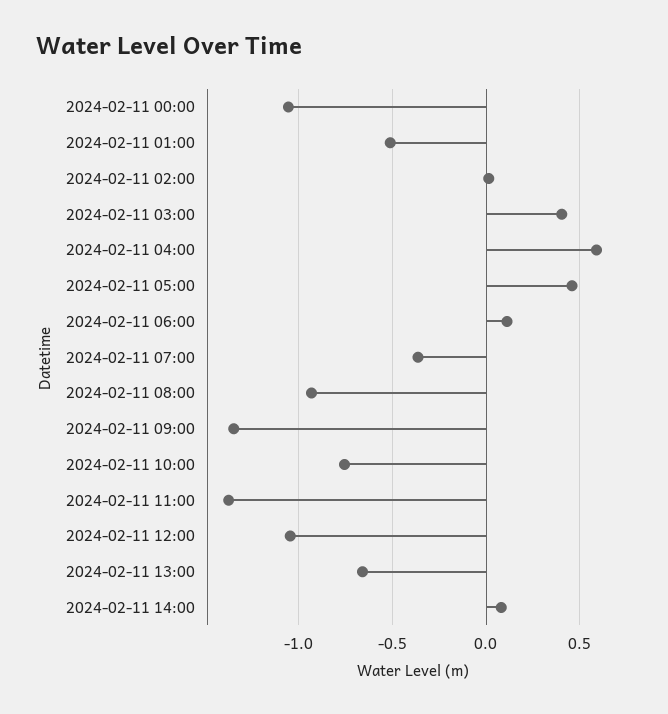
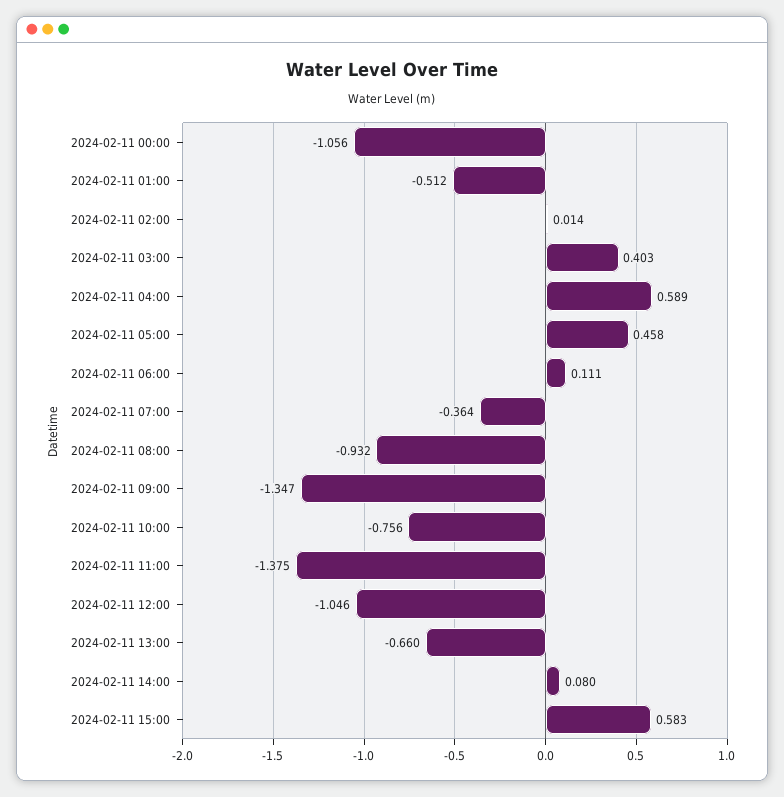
2024-02-11 15:00: none -> 0.583

